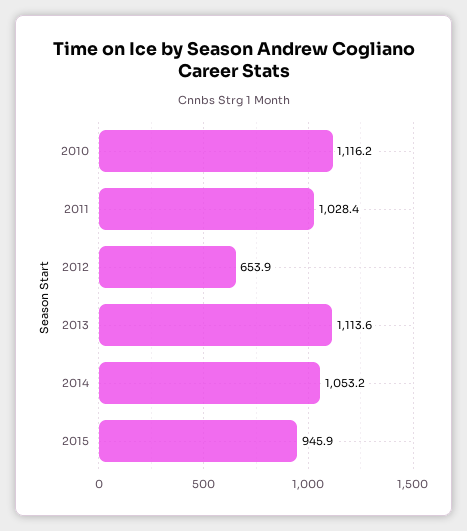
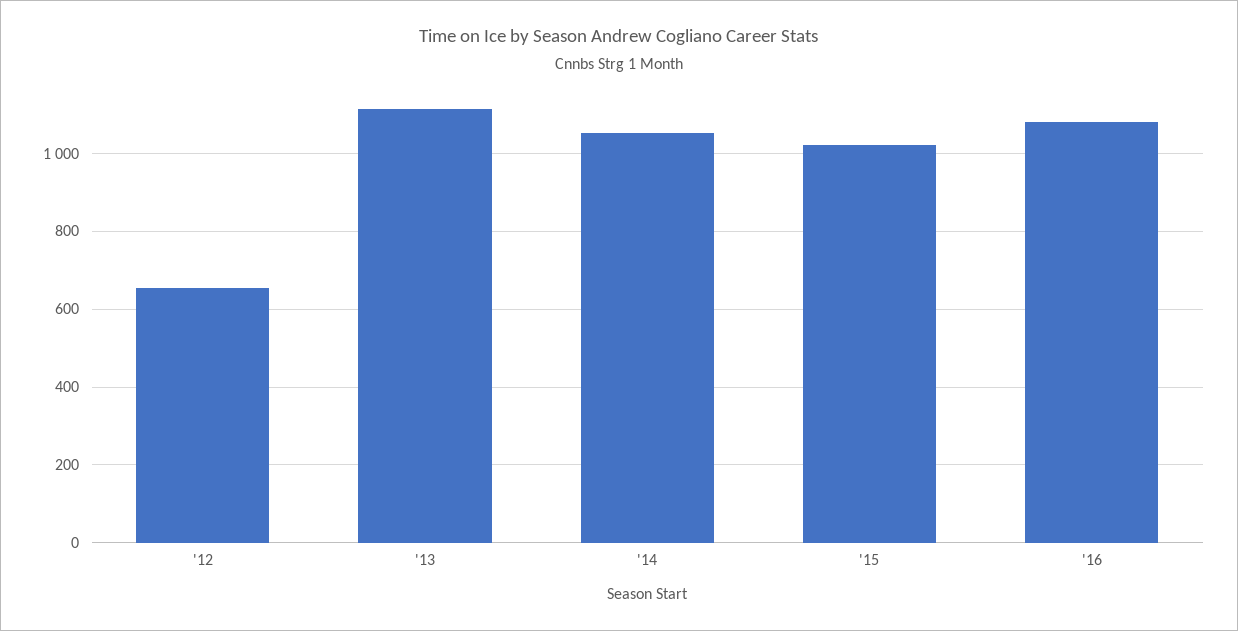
2010: 1116.2 -> none
2011: 1028.4 -> none
2015: 945.9 -> 1020
'16: none -> 1080

